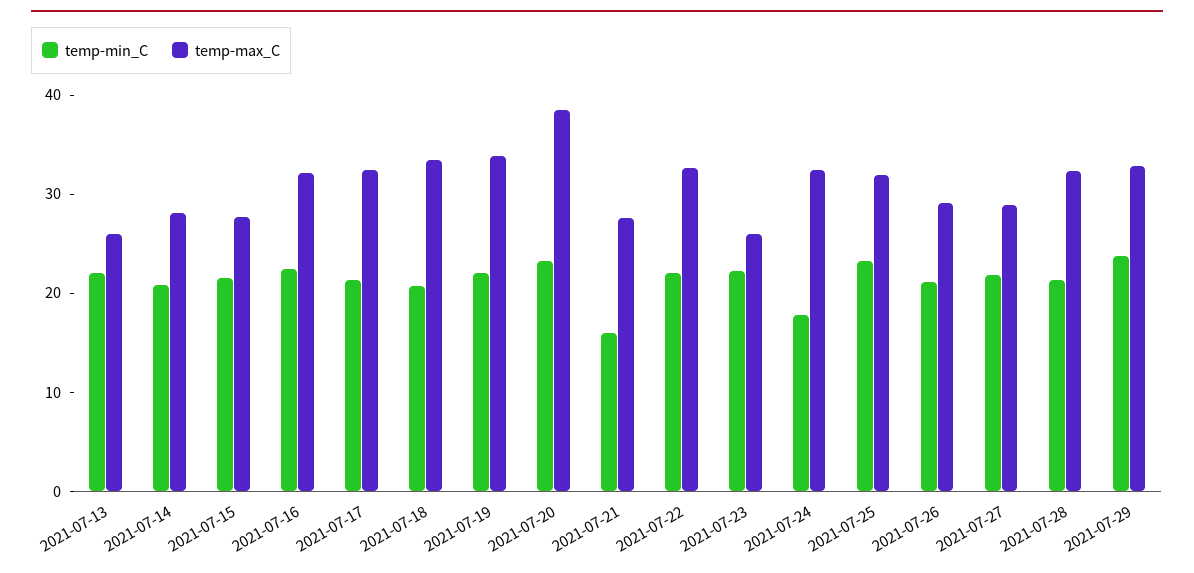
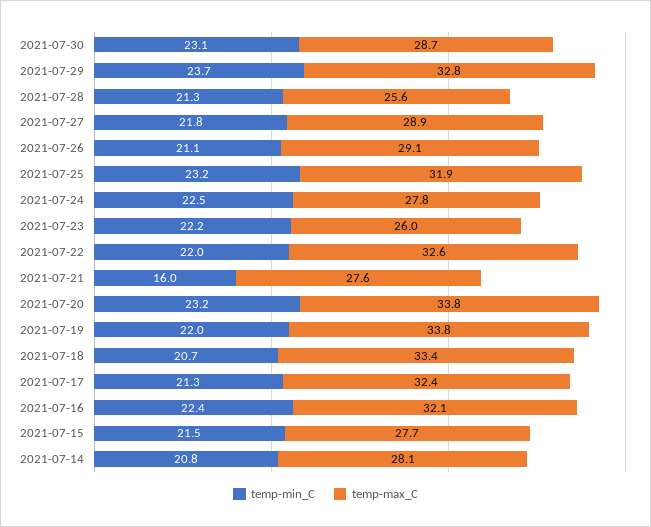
temp-min_C, 2021-07-13: 22 -> none
temp-max_C, 2021-07-13: 26 -> none
temp-max_C, 2021-07-20: 38 -> 33.8
temp-min_C, 2021-07-24: 18 -> 22.5
temp-max_C, 2021-07-24: 32 -> 27.8
temp-max_C, 2021-07-28: 32 -> 25.6
temp-min_C, 2021-07-30: none -> 23.1
temp-max_C, 2021-07-30: none -> 28.7

